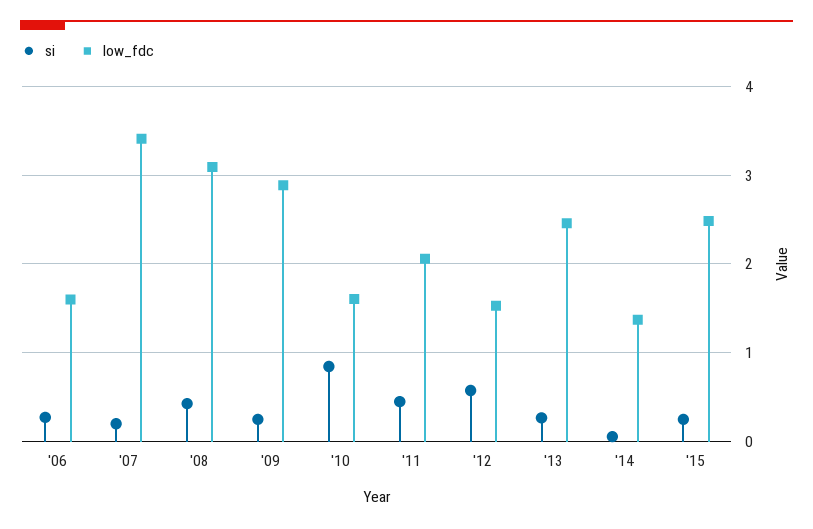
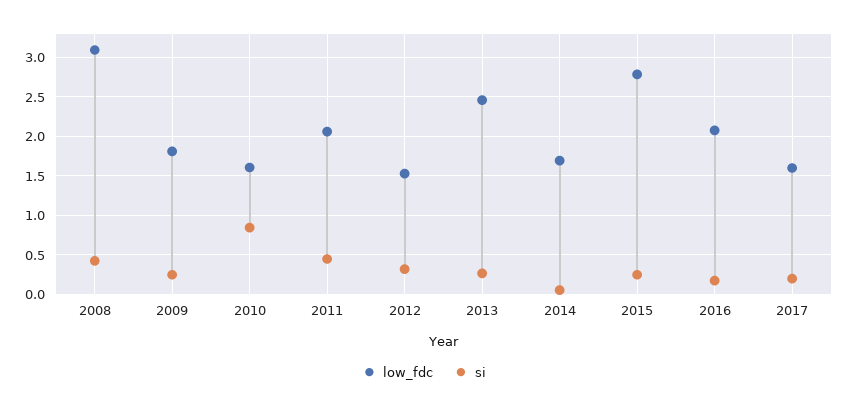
si, '06: 0.3 -> none
low_fdc, '06: 1.6 -> none
si, '07: 0.2 -> none
low_fdc, '07: 3.4 -> none
low_fdc, '09: 2.9 -> 1.8
si, '12: 0.6 -> 0.3
low_fdc, '14: 1.4 -> 1.7
low_fdc, '15: 2.5 -> 2.8
low_fdc, 2016: none -> 2.1
si, 2016: none -> 0.2
low_fdc, 2017: none -> 1.6
si, 2017: none -> 0.2

